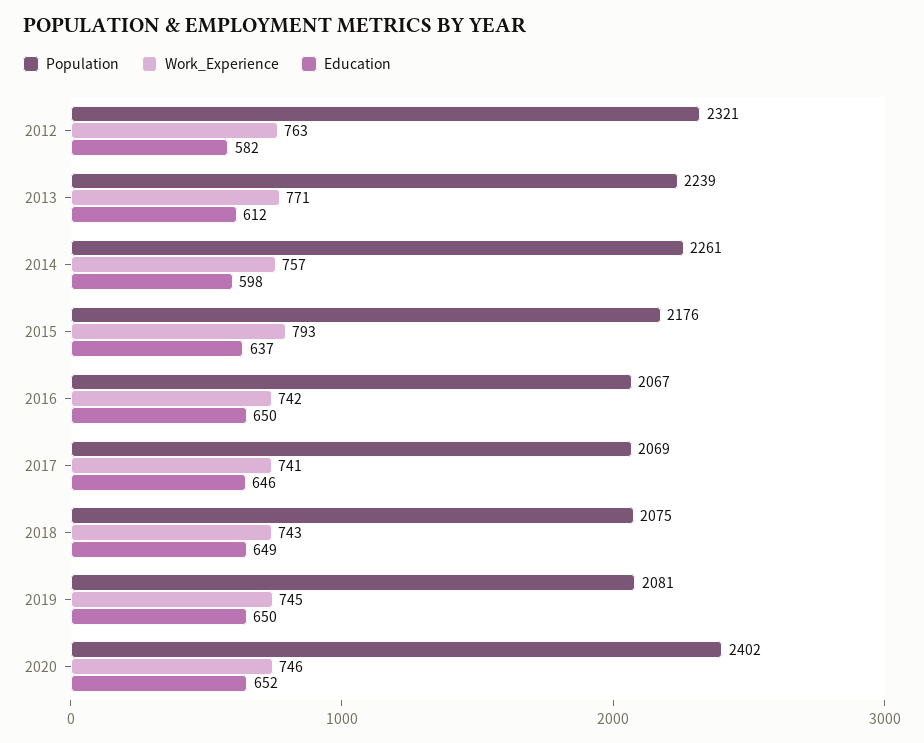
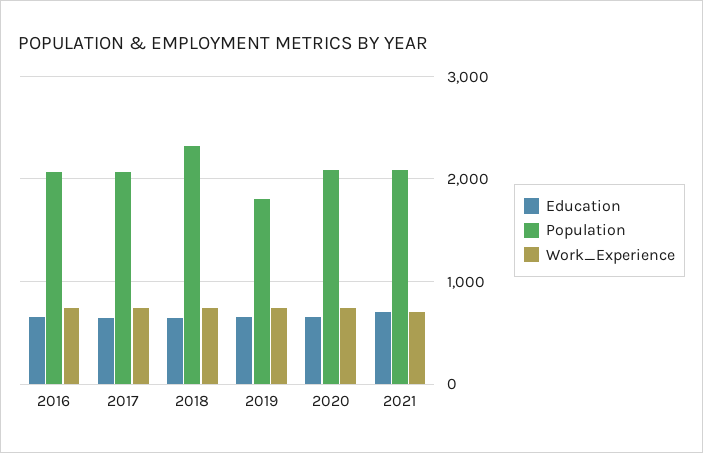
Population, 2012: 2321 -> none
Work_Experience, 2012: 763 -> none
Education, 2012: 582 -> none
Population, 2013: 2239 -> none
Work_Experience, 2013: 771 -> none
Education, 2013: 612 -> none
Population, 2014: 2261 -> none
Work_Experience, 2014: 757 -> none
Education, 2014: 598 -> none
Population, 2015: 2176 -> none
Work_Experience, 2015: 793 -> none
Education, 2015: 637 -> none
Population, 2018: 2075 -> 2300
Population, 2019: 2081 -> 1800
Population, 2020: 2402 -> 2100
Education, 2021: none -> 700
Population, 2021: none -> 2100
Work_Experience, 2021: none -> 700

